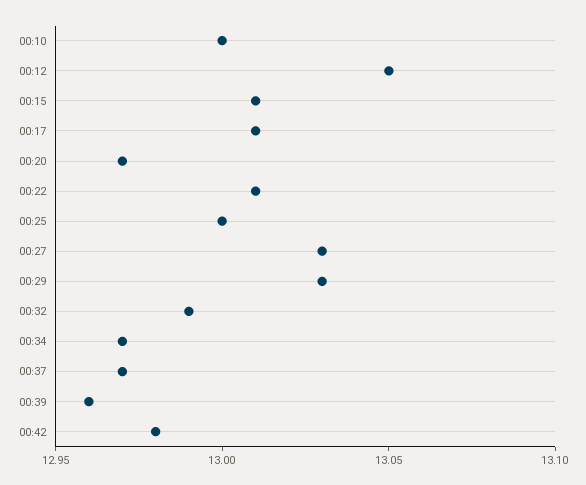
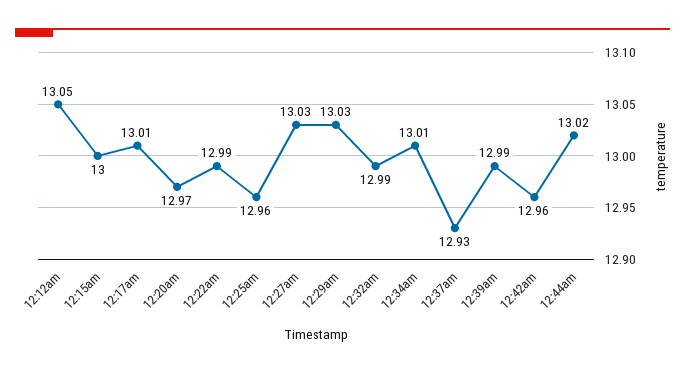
00:10: 13 -> none
00:15: 13.01 -> 13
00:22: 13.01 -> 12.99
00:25: 13 -> 12.96
00:34: 12.97 -> 13.01
00:37: 12.97 -> 12.93
00:39: 12.96 -> 12.99
00:42: 12.98 -> 12.96
12:44am: none -> 13.02

